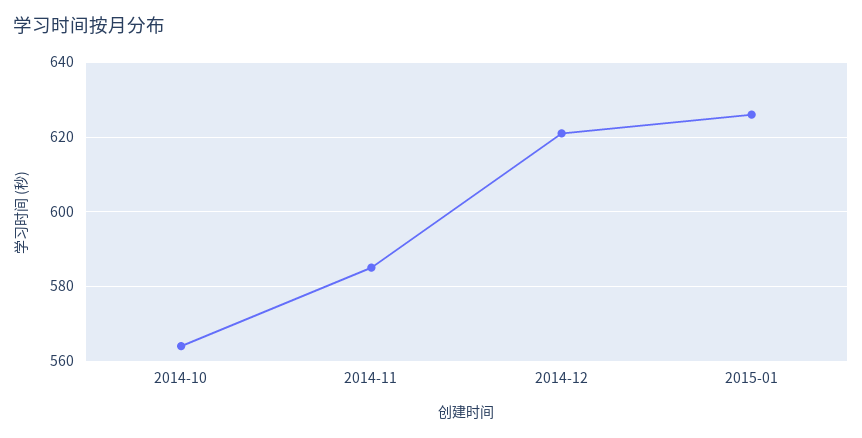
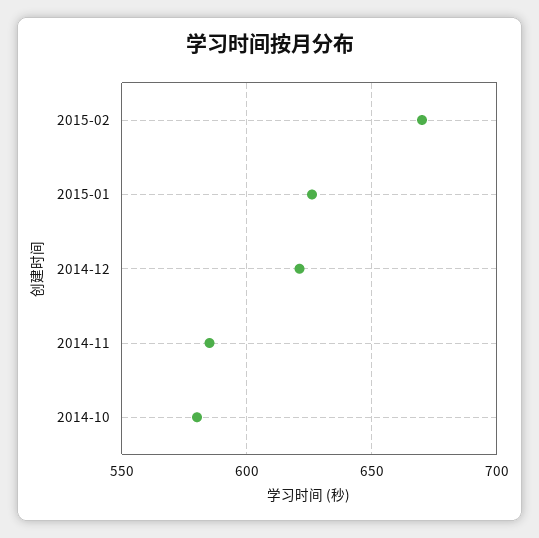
2014-10: 565 -> 580
2015-02: none -> 670

